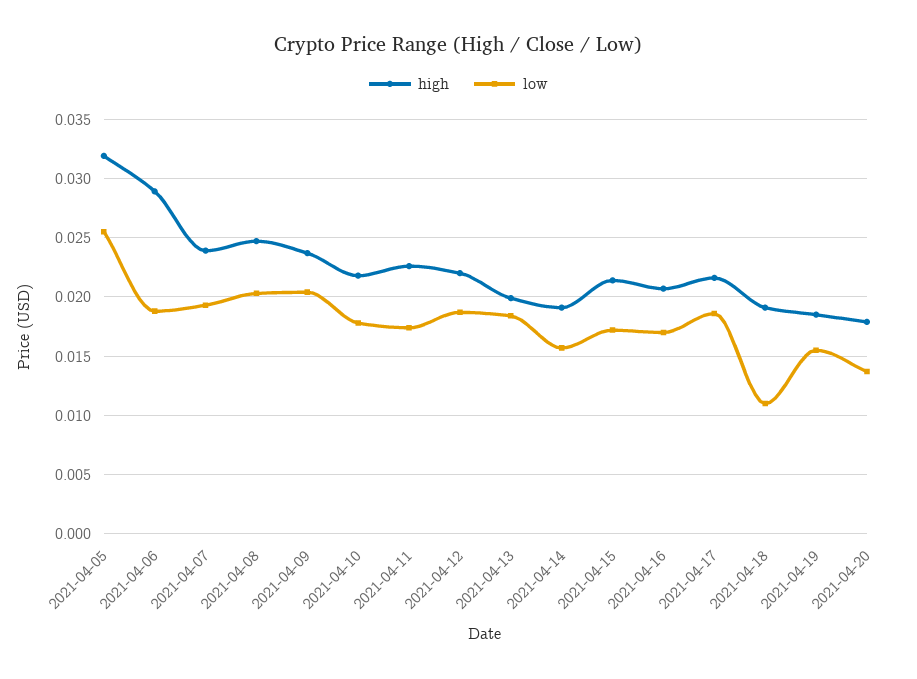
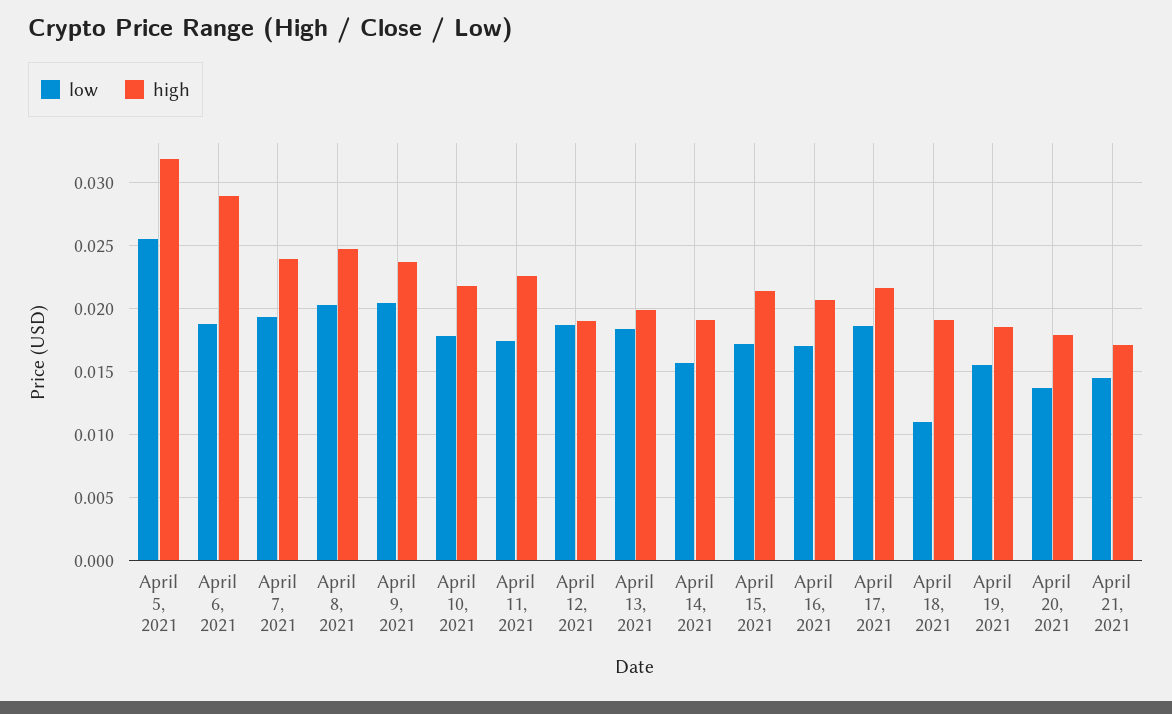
high, 2021-04-12: 0.022 -> 0.019
low, April 21, 2021: none -> 0.0145
high, April 21, 2021: none -> 0.017

